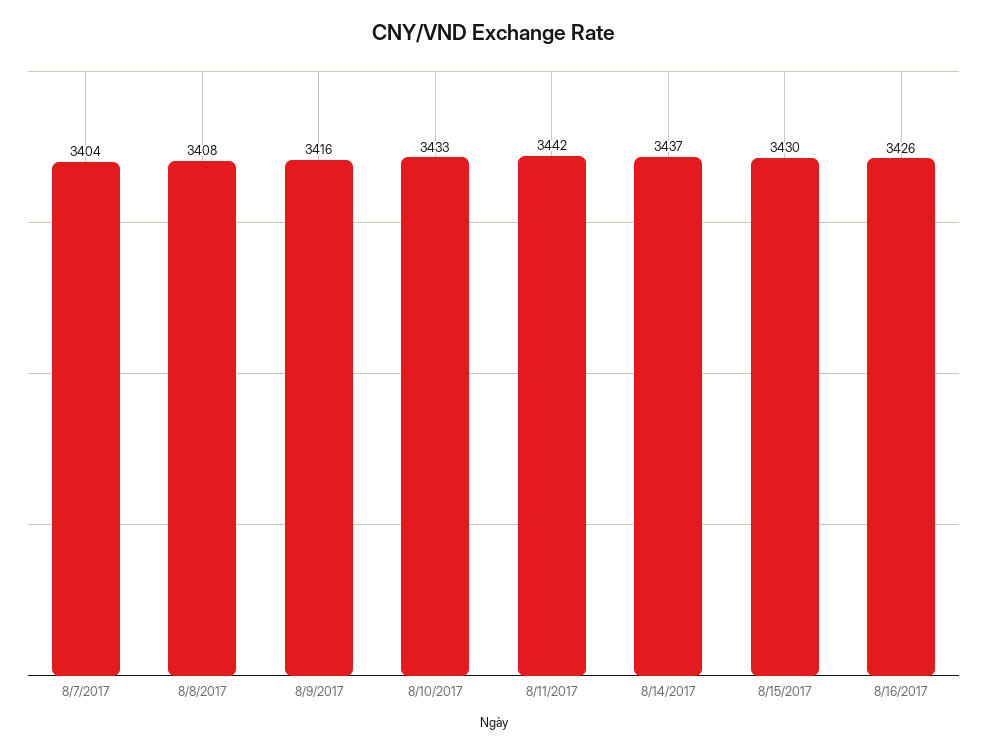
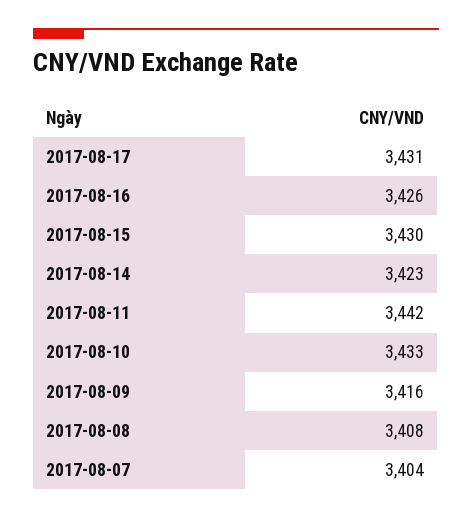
8/14/2017: 3437 -> 3423
2017-08-17: none -> 3431

